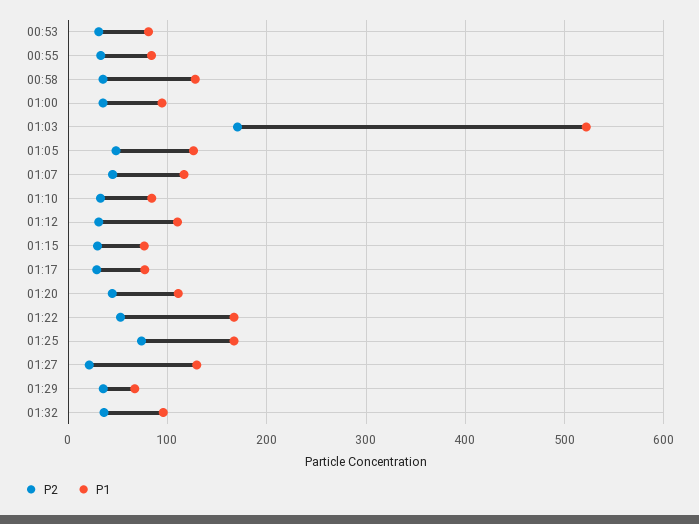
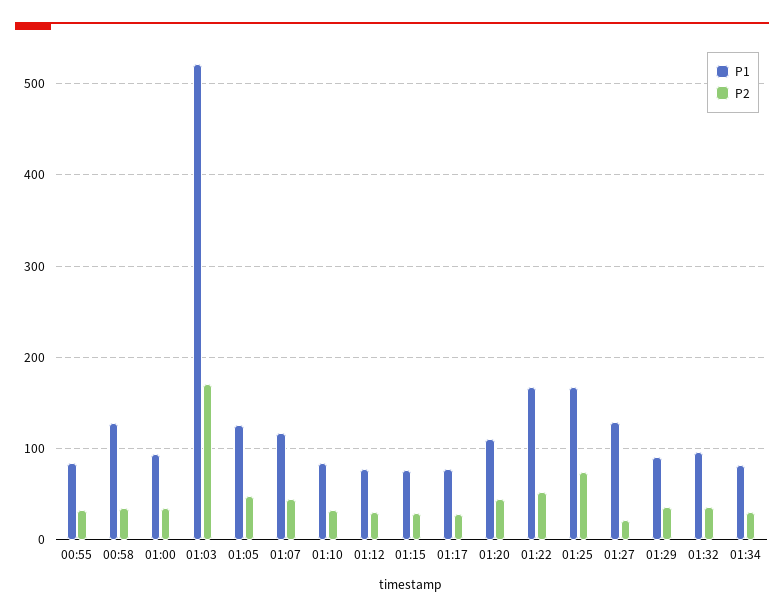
P2, 00:53: 30 -> none
P1, 00:53: 80 -> none
P1, 01:12: 110 -> 80
P1, 01:29: 70 -> 90
P1, 01:34: none -> 80
P2, 01:34: none -> 30

